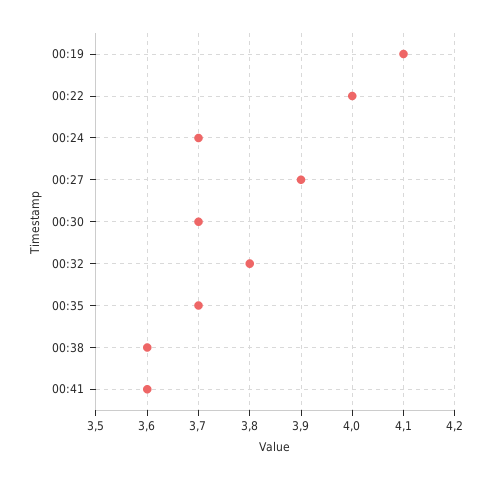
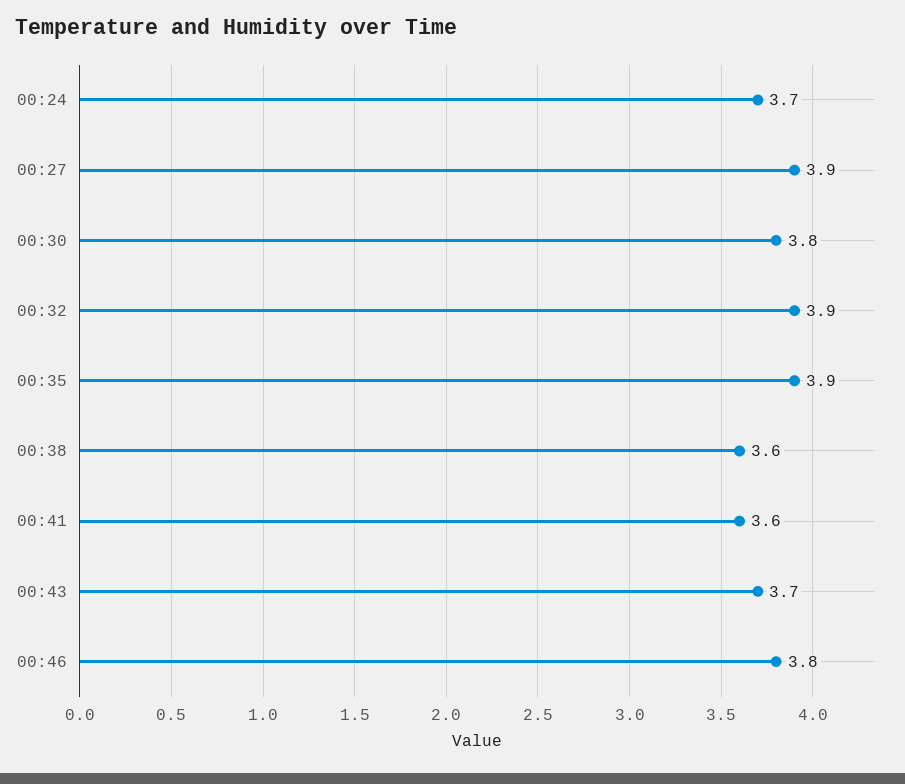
00:19: 4.1 -> none
00:22: 4 -> none
00:30: 3.7 -> 3.8
00:32: 3.8 -> 3.9
00:35: 3.7 -> 3.9
00:43: none -> 3.7
00:46: none -> 3.8

